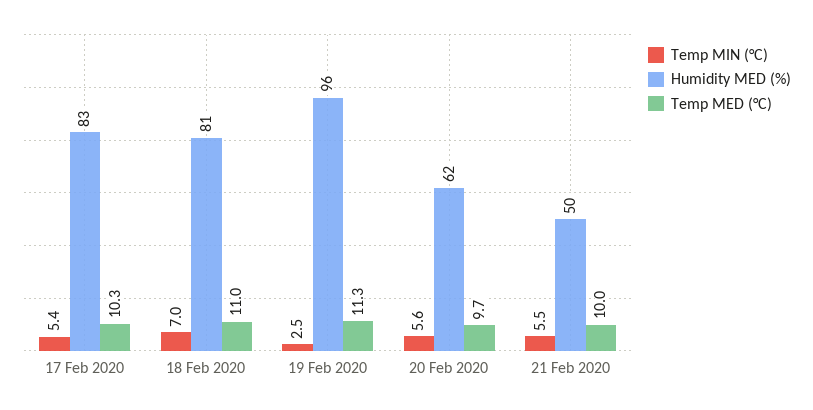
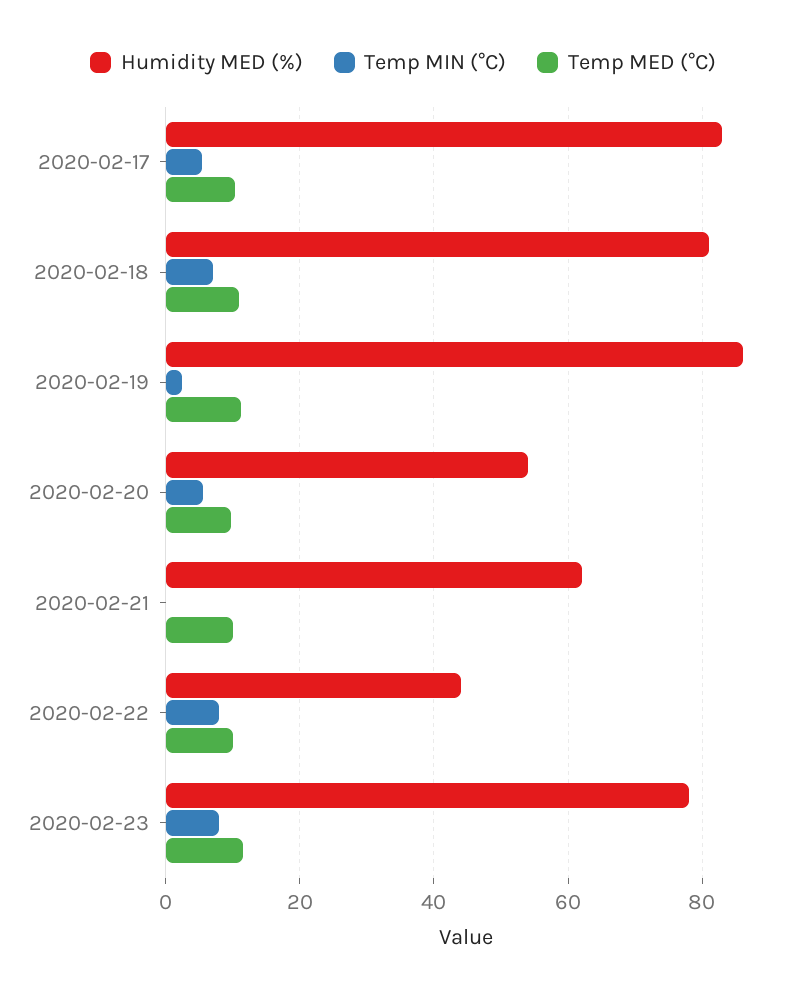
Humidity MED (%), 19 Feb 2020: 96 -> 86
Humidity MED (%), 20 Feb 2020: 62 -> 54
Temp MIN (°C), 21 Feb 2020: 5.5 -> 0
Humidity MED (%), 21 Feb 2020: 50 -> 62
Humidity MED (%), 2020-02-22: none -> 44
Temp MIN (°C), 2020-02-22: none -> 8
Temp MED (°C), 2020-02-22: none -> 10
Humidity MED (%), 2020-02-23: none -> 78
Temp MIN (°C), 2020-02-23: none -> 8
Temp MED (°C), 2020-02-23: none -> 12

